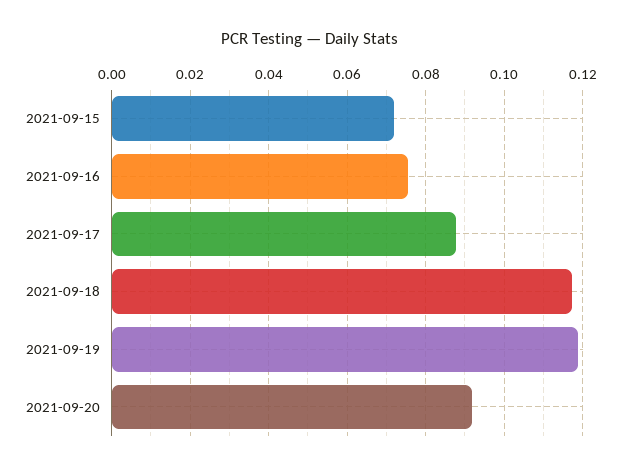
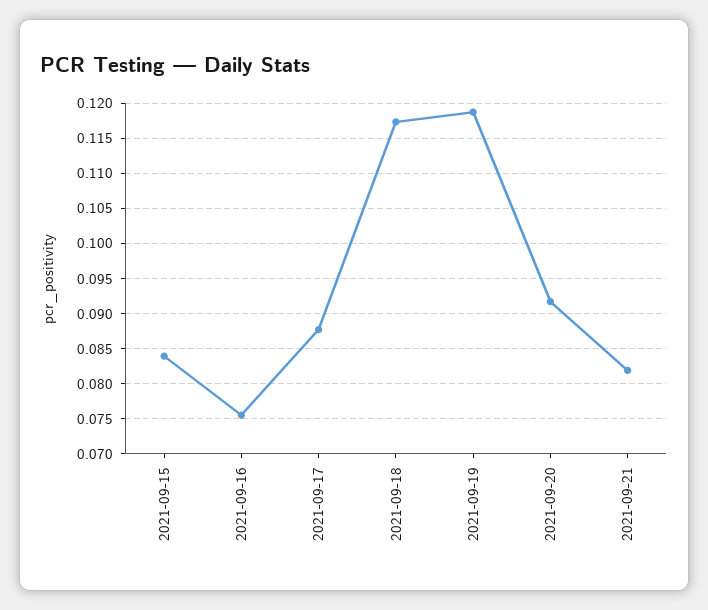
2021-09-15: 0.072 -> 0.084
2021-09-21: none -> 0.082

